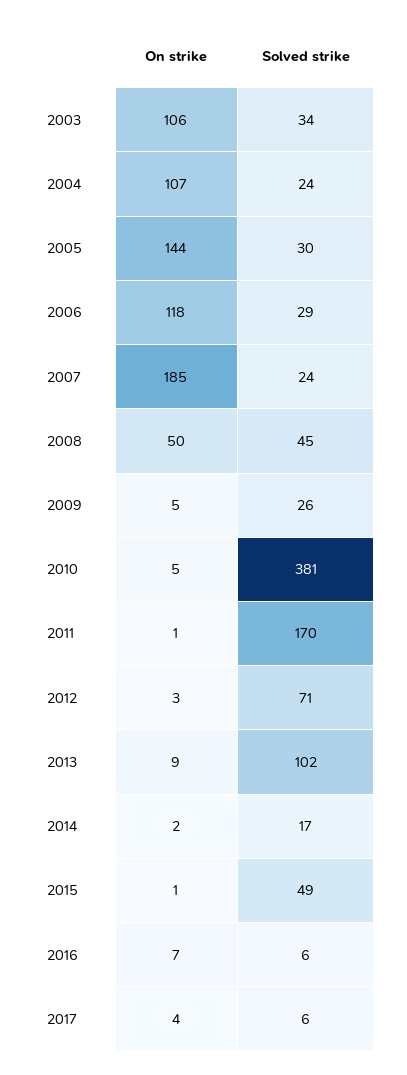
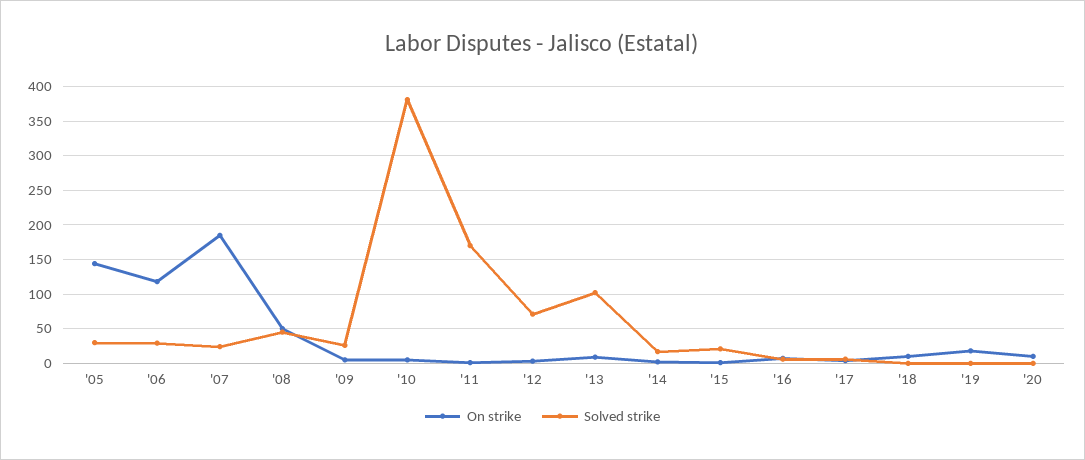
On strike, 2003: 106 -> none
Solved strike, 2003: 34 -> none
On strike, 2004: 107 -> none
Solved strike, 2004: 24 -> none
Solved strike, 2015: 49 -> 20
On strike, '18: none -> 10
Solved strike, '18: none -> 0
On strike, '19: none -> 20
Solved strike, '19: none -> 0
On strike, '20: none -> 10
Solved strike, '20: none -> 0

